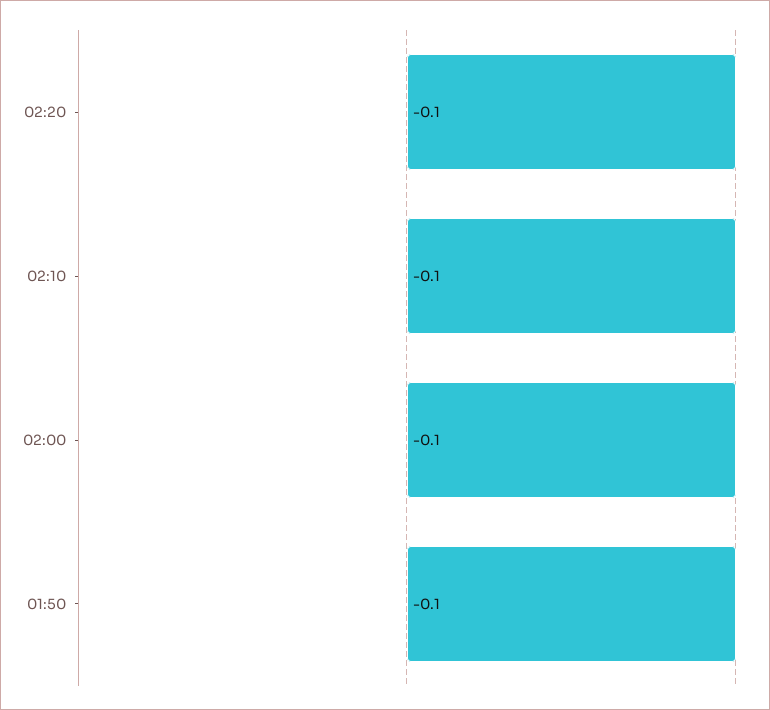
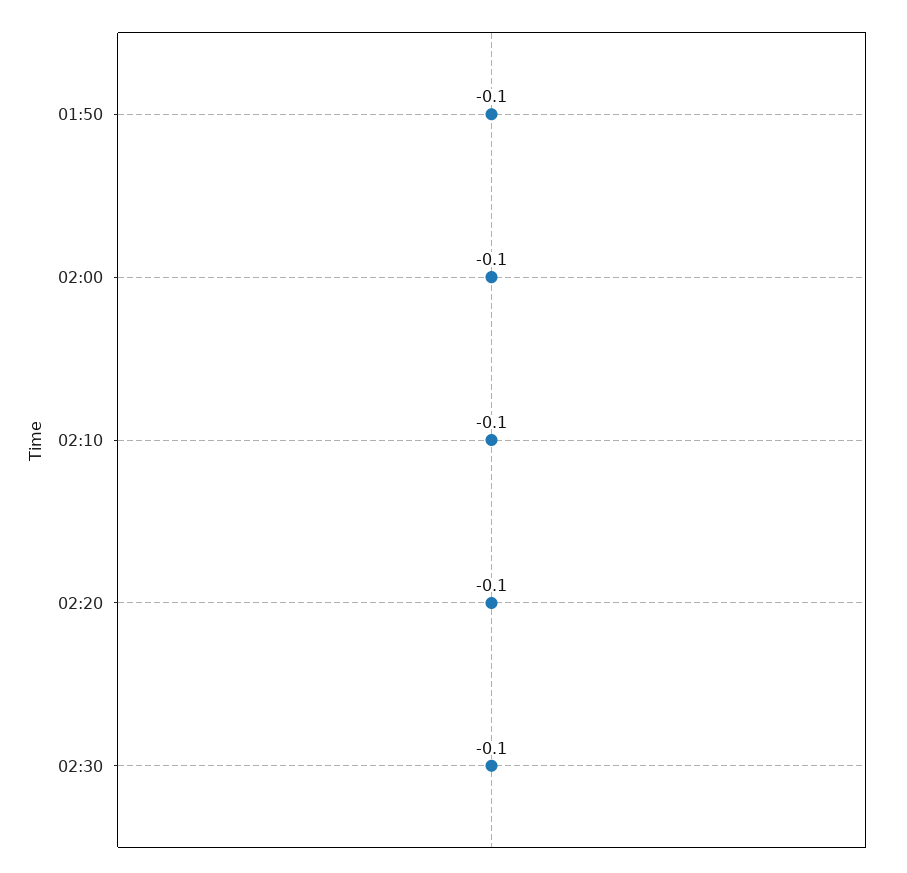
02:30: none -> -0.1

